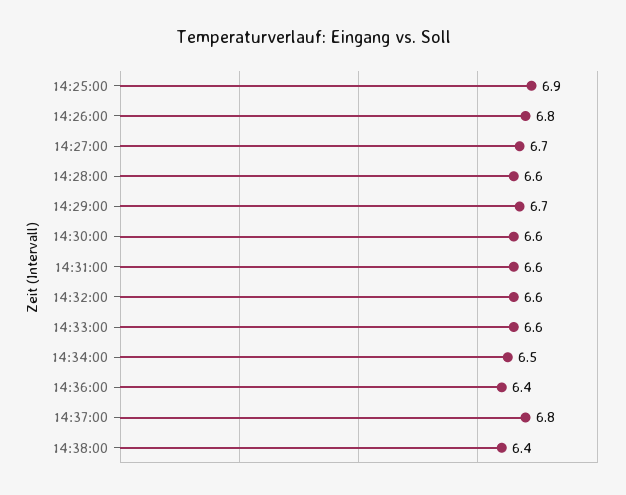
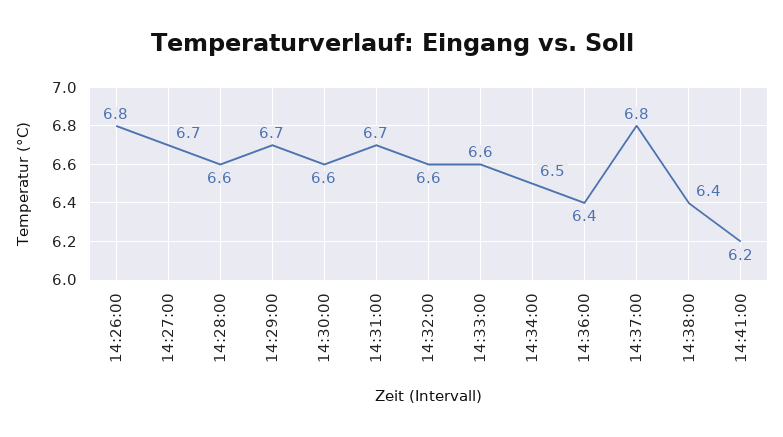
14:25:00: 6.9 -> none
14:31:00: 6.6 -> 6.7
14:41:00: none -> 6.2

